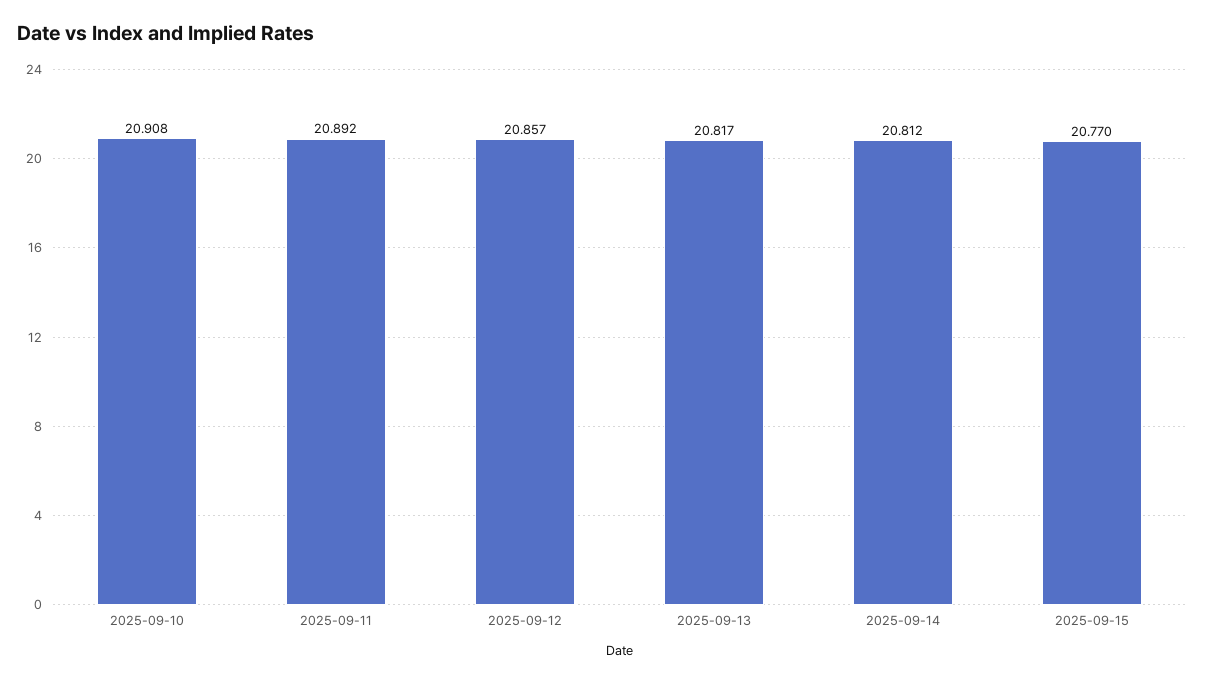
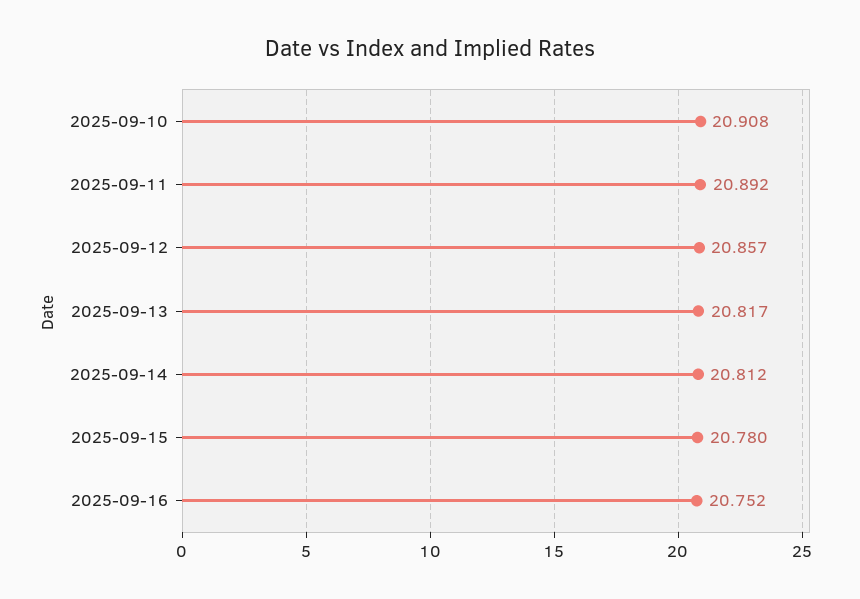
2025-09-15: 20.77 -> 20.78
2025-09-16: none -> 20.752

